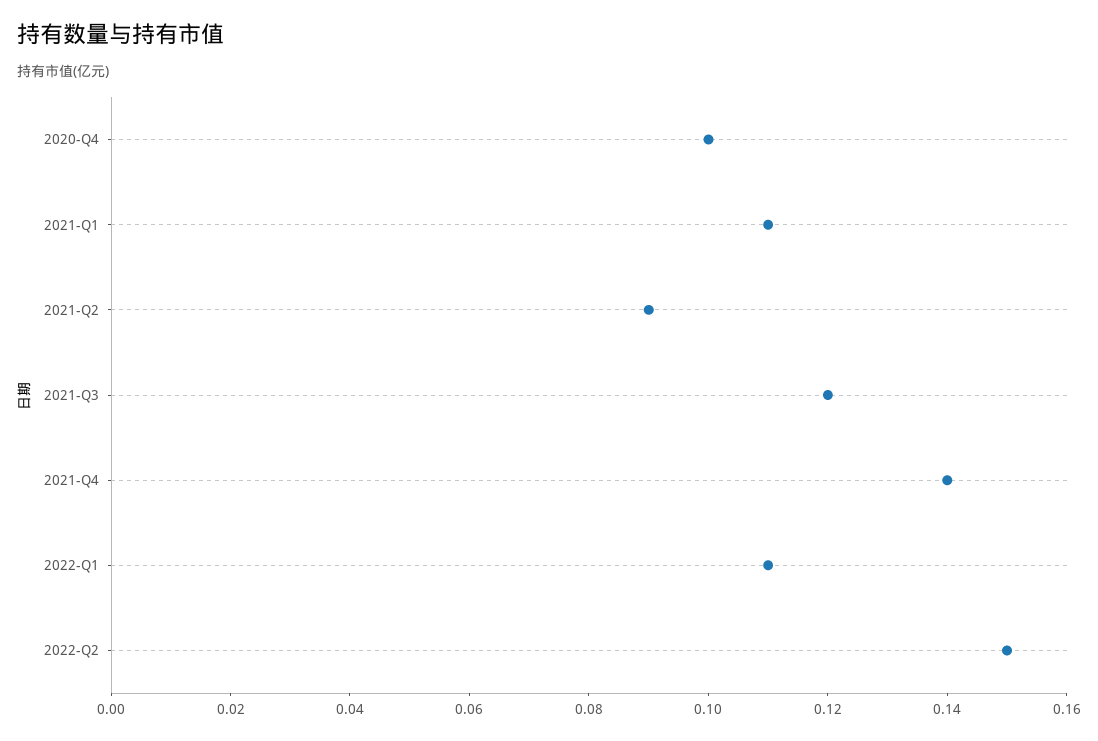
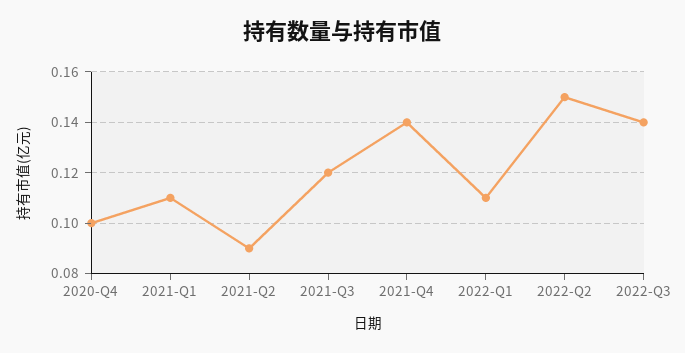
2022-Q3: none -> 0.14

